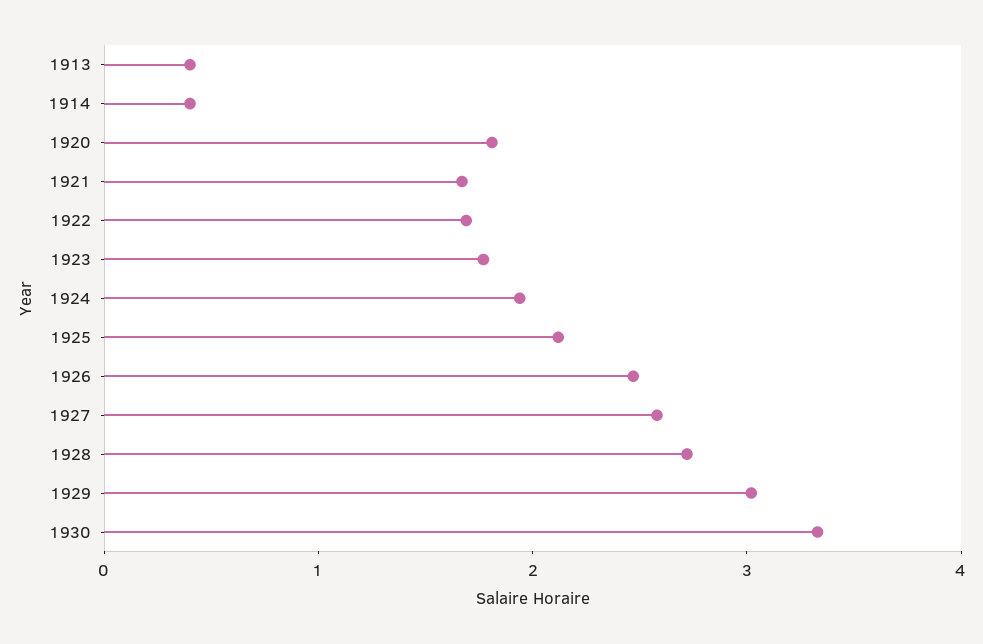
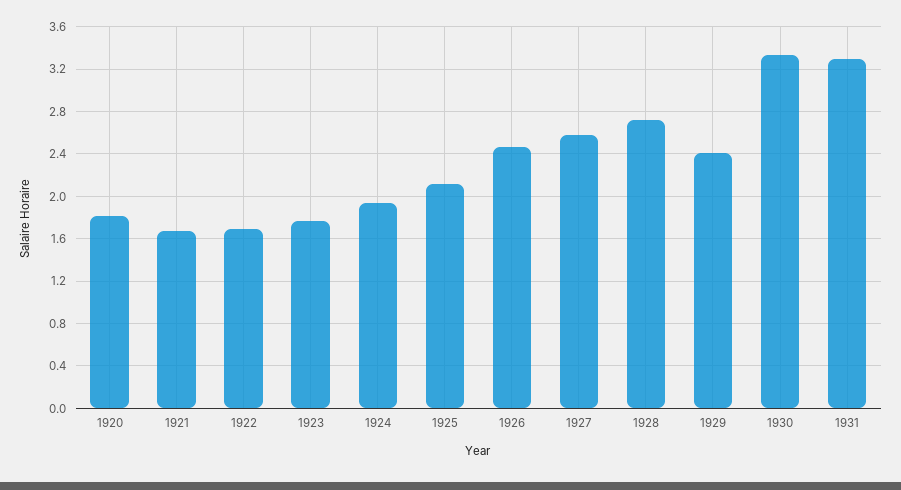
1913: 0.4 -> none
1914: 0.4 -> none
1929: 3 -> 2.4
1931: none -> 3.3

